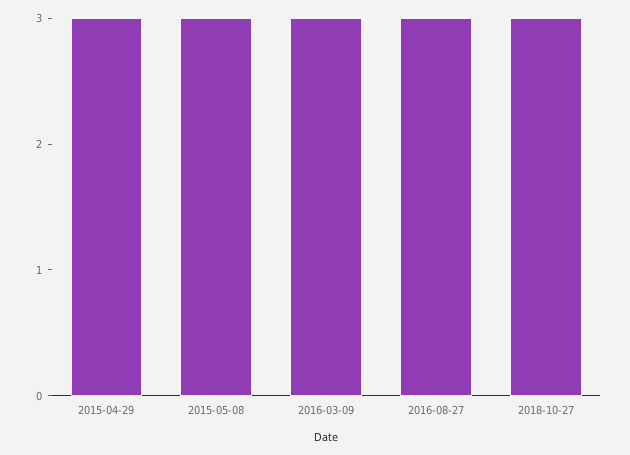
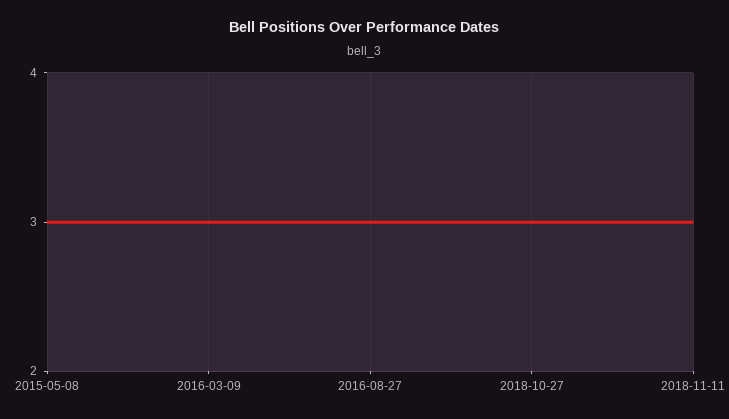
2015-04-29: 3 -> none
2018-11-11: none -> 3

